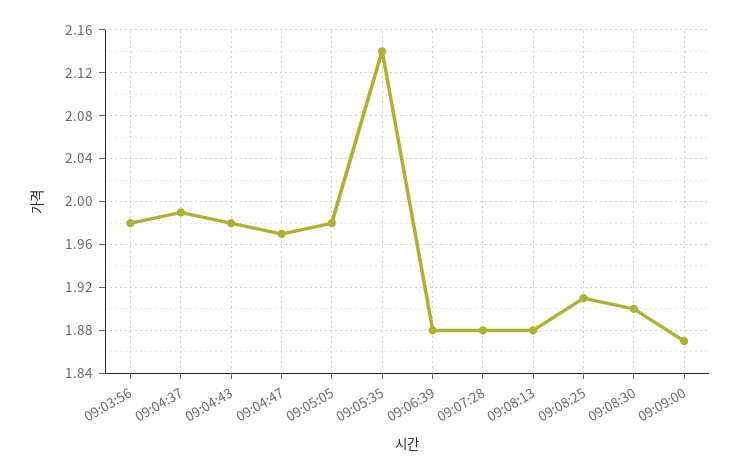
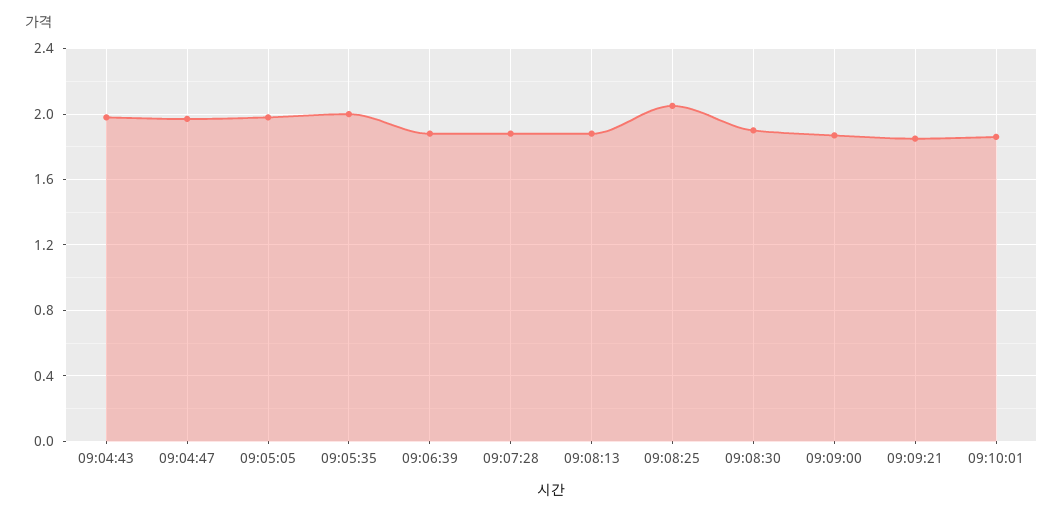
09:03:56: 1.98 -> none
09:04:37: 1.99 -> none
09:05:35: 2.14 -> 2
09:08:25: 1.91 -> 2.05
09:09:21: none -> 1.85
09:10:01: none -> 1.85

